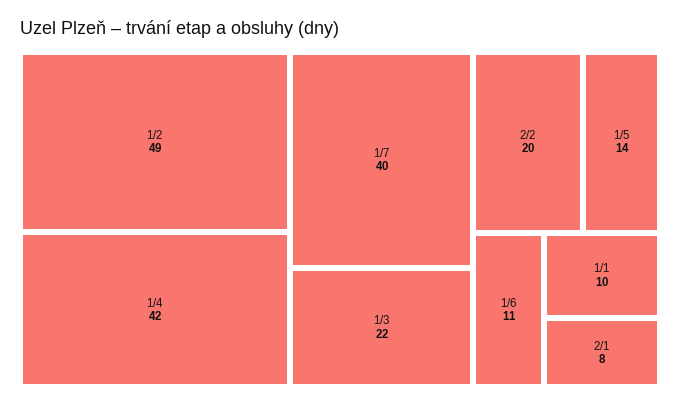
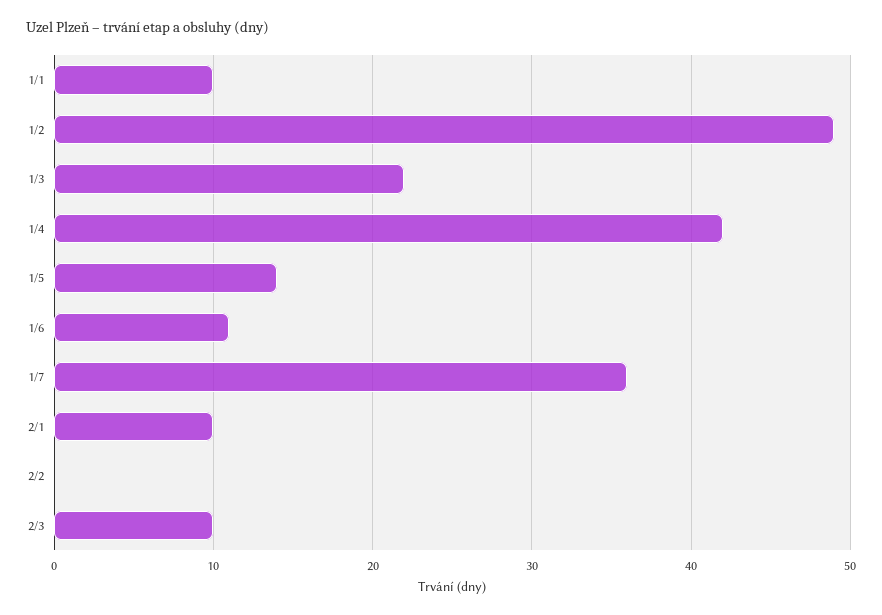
1/7: 40 -> 36
2/2: 20 -> 0
2/1: 8 -> 10
2/3: none -> 10

